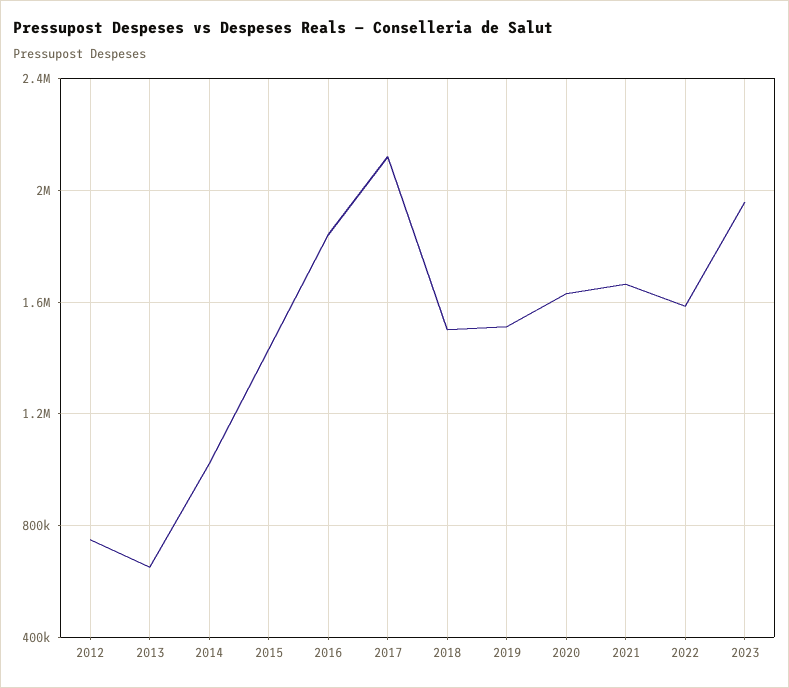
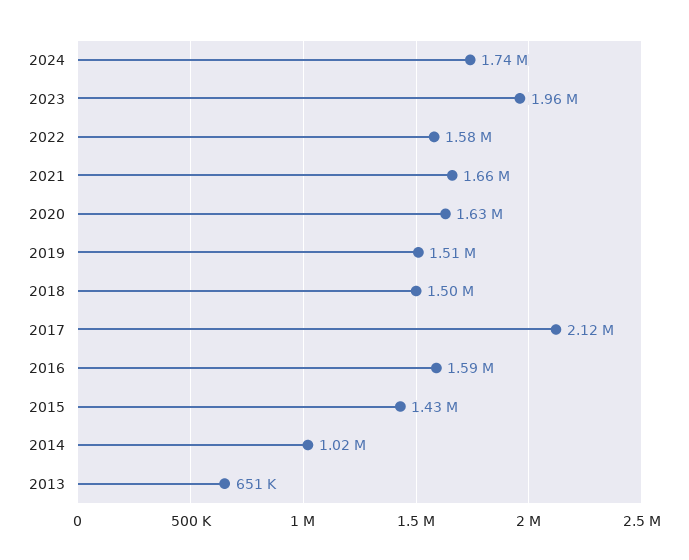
2012: 750000 -> none
2016: 1850000 -> 1590000
2024: none -> 1740000

